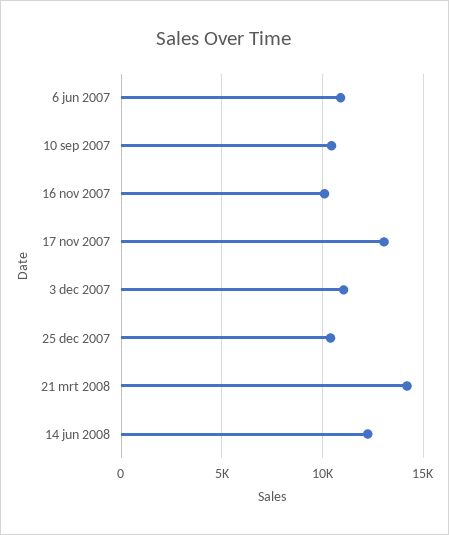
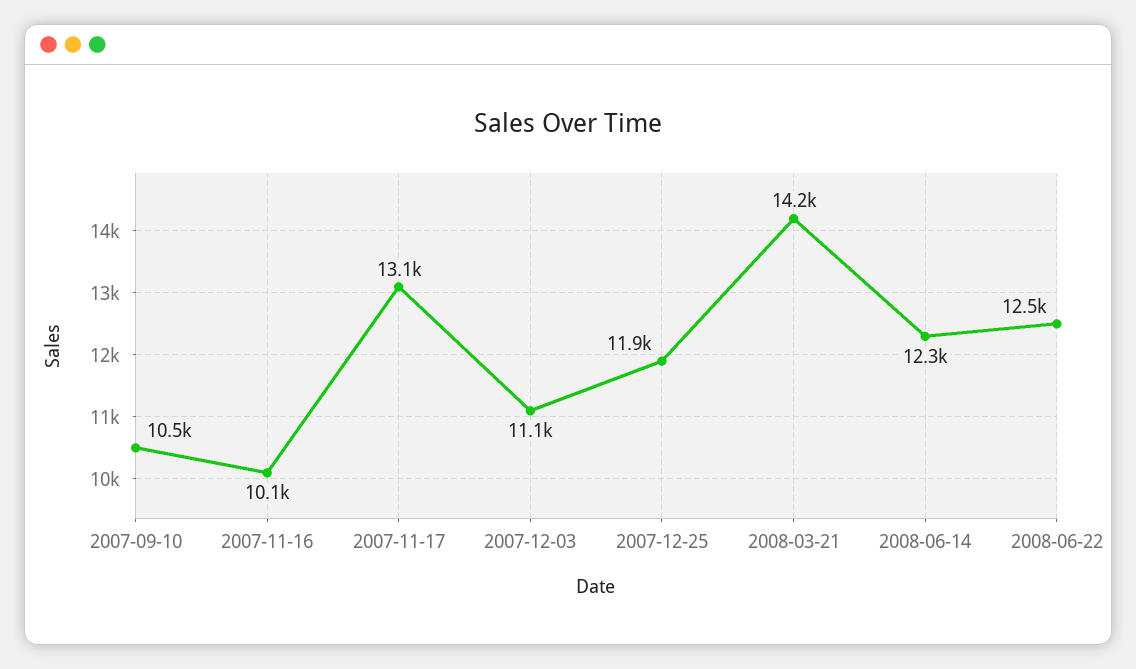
6 jun 2007: 11000 -> none
25 dec 2007: 10500 -> 11900
2008-06-22: none -> 12500

